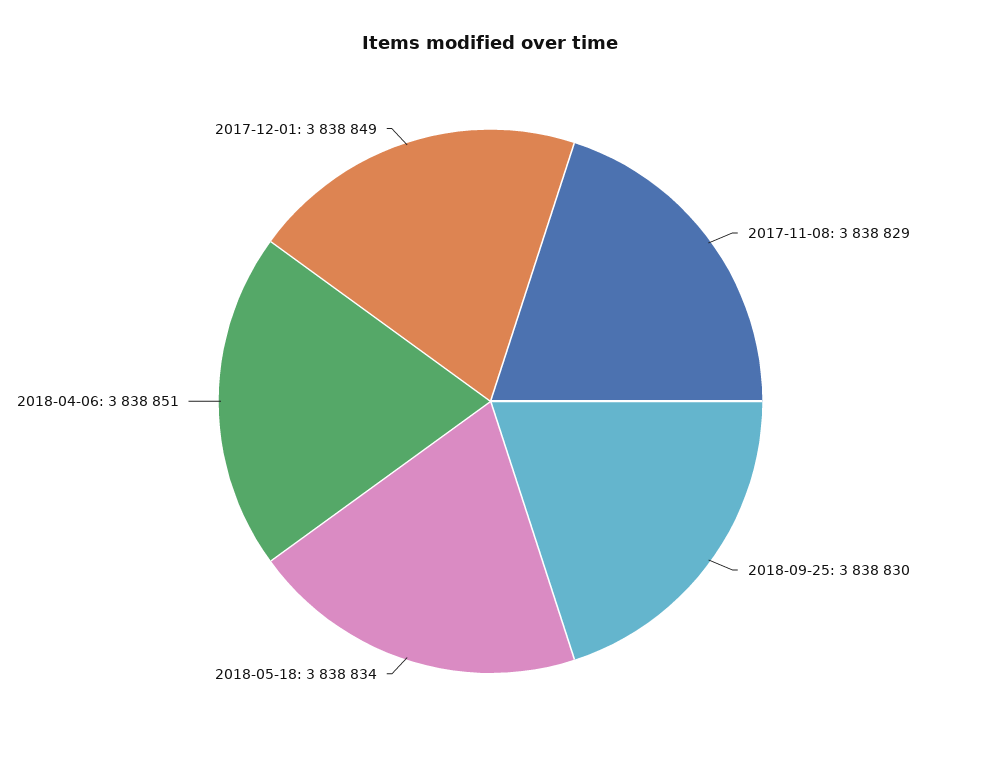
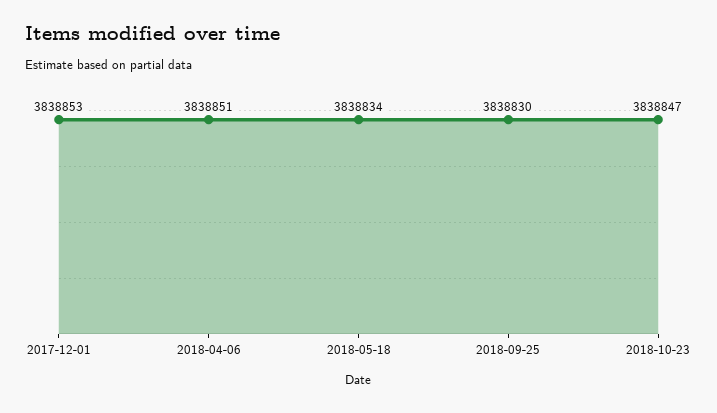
2017-11-08: 3838829 -> none
2017-12-01: 3838849 -> 3838853
2018-10-23: none -> 3838847

